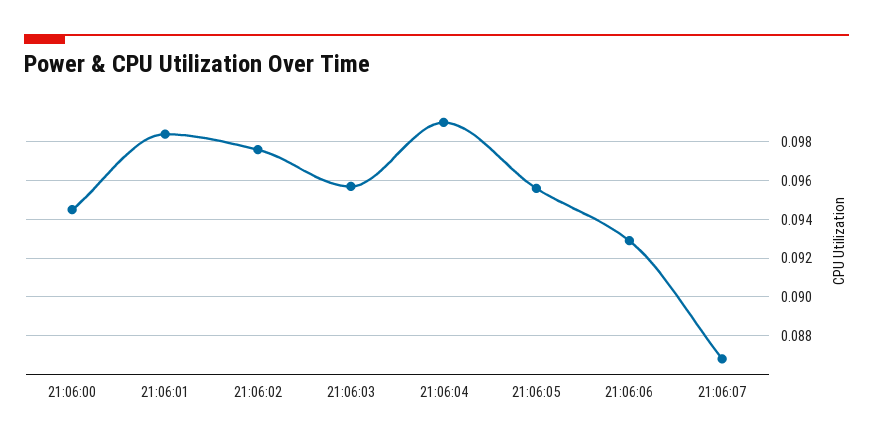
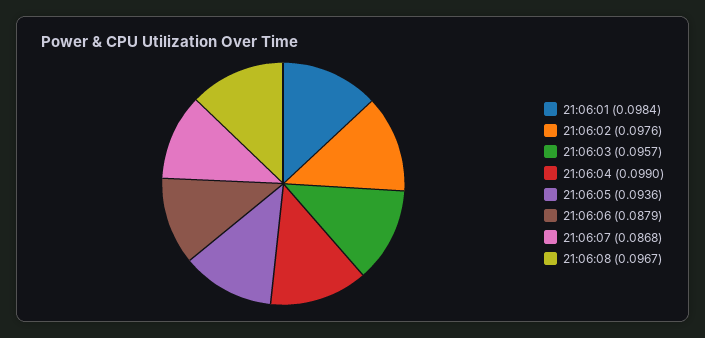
21:06:00: 0.0945 -> none
21:06:05: 0.0955 -> 0.0936
21:06:06: 0.093 -> 0.0879
21:06:08: none -> 0.0967

